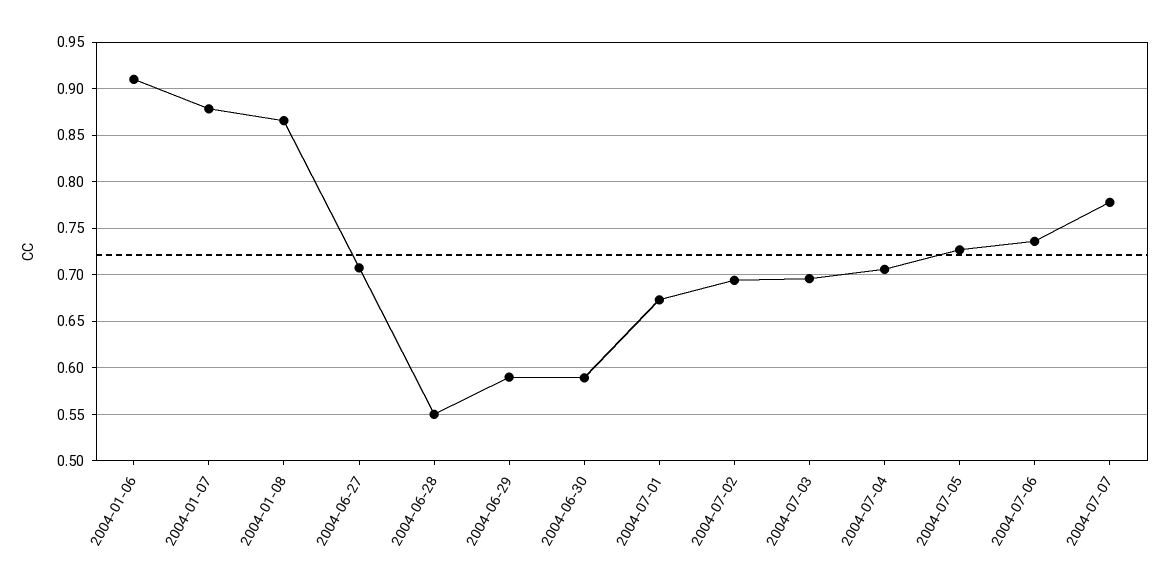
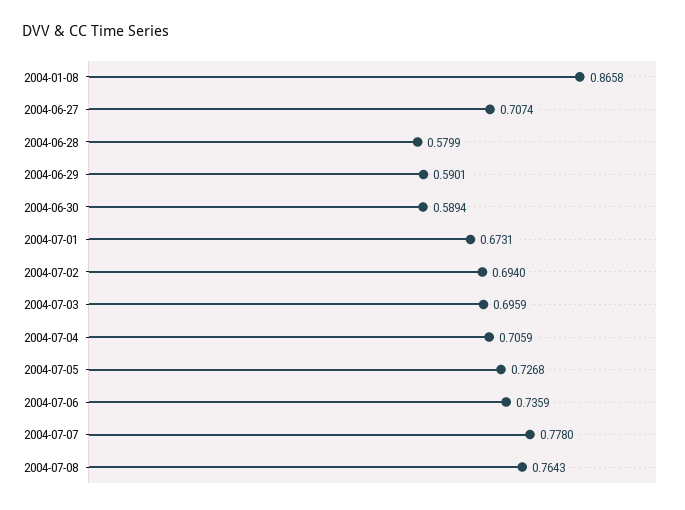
2004-01-06: 0.91 -> none
2004-01-07: 0.88 -> none
2004-06-28: 0.55 -> 0.5799
2004-07-08: none -> 0.7643

